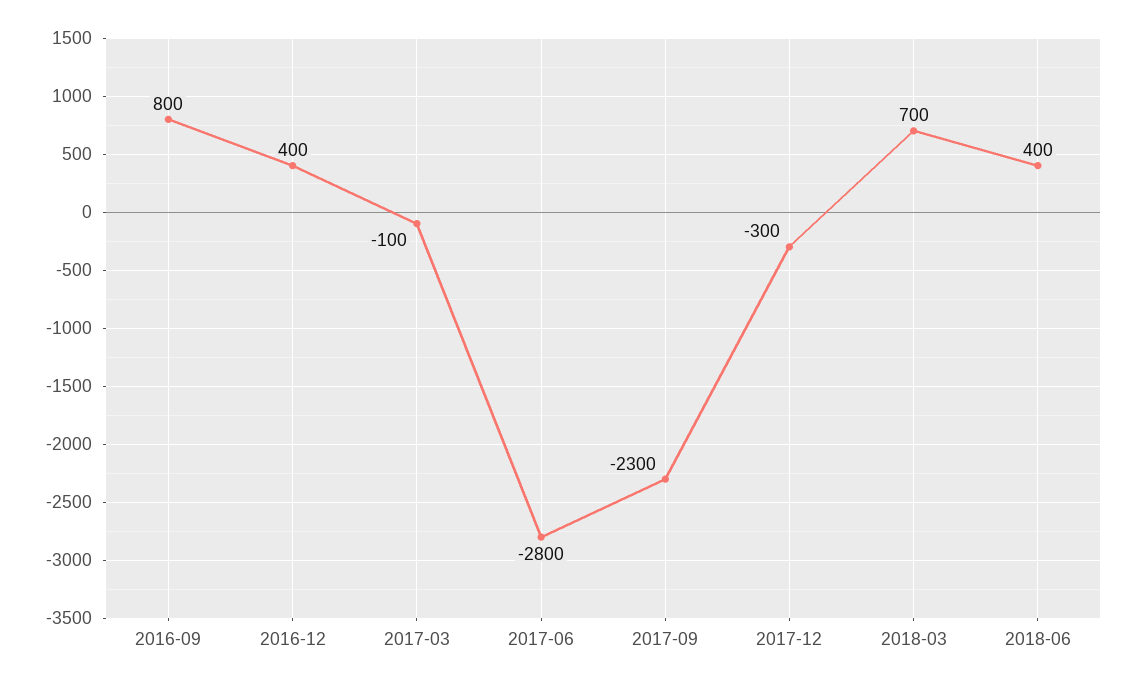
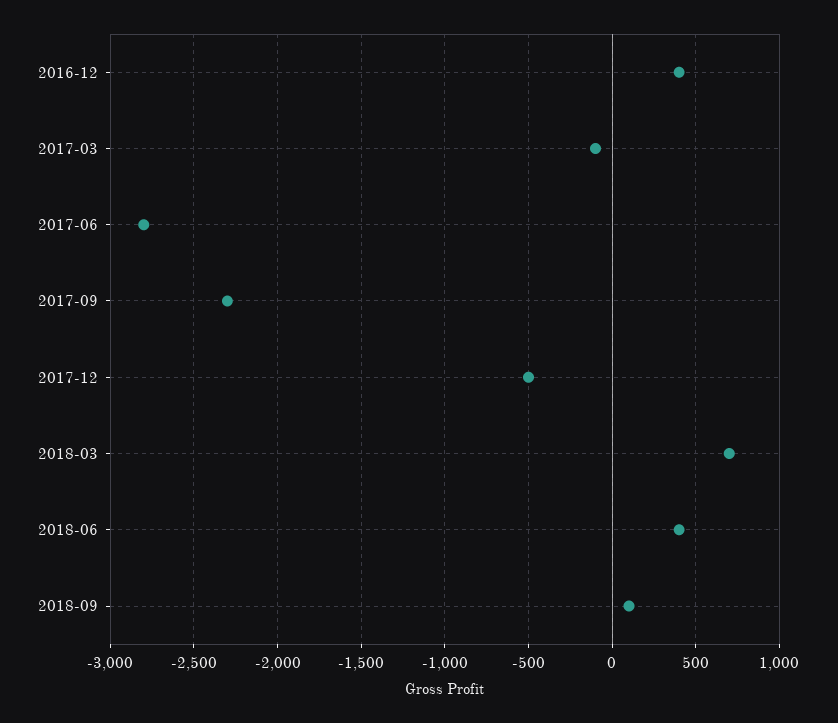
2016-09: 800 -> none
2017-12: -300 -> -500
2018-09: none -> 100

